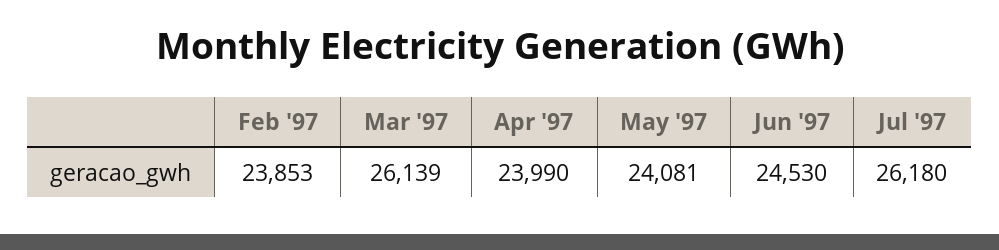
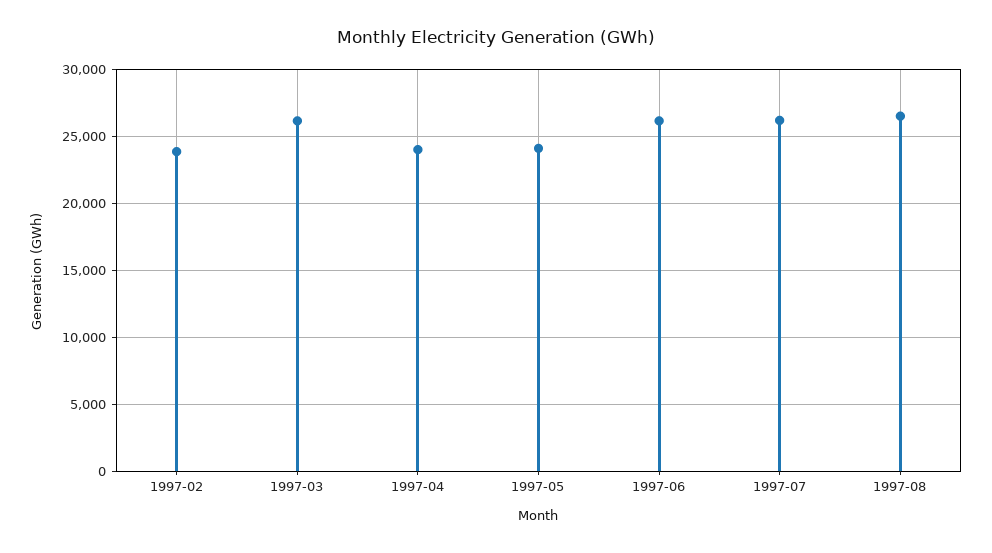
Jun '97: 24530 -> 26000
1997-08: none -> 26500

